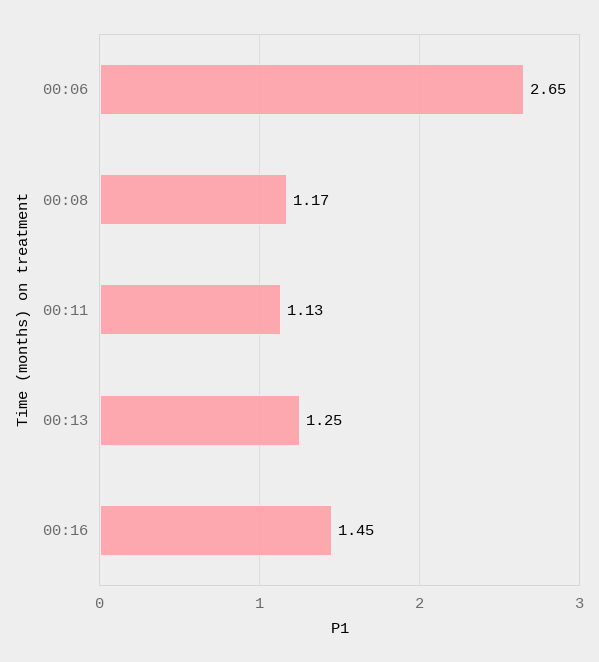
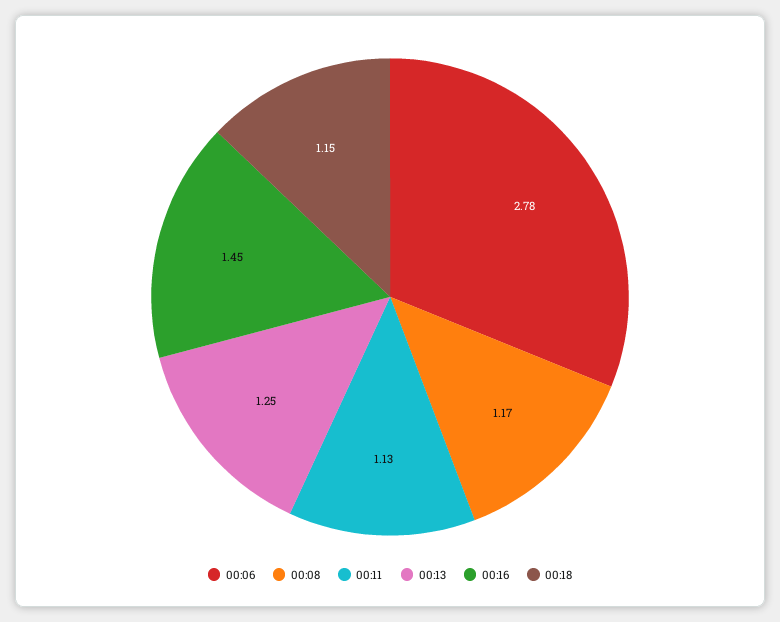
00:06: 2.65 -> 2.78
00:18: none -> 1.15

